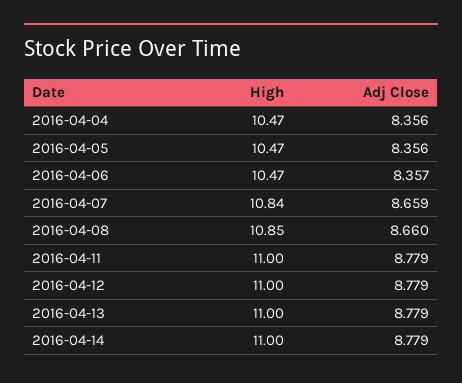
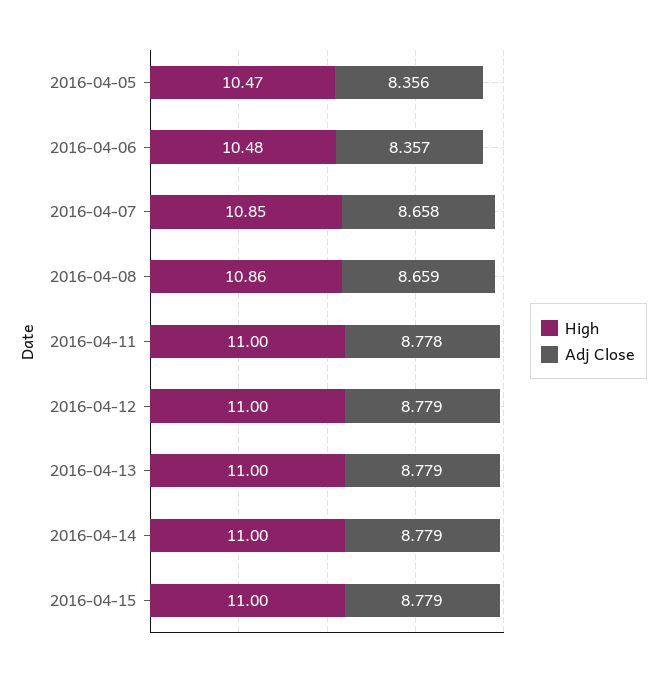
High, 2016-04-04: 10.47 -> none
Adj Close, 2016-04-04: 8.356 -> none
High, 2016-04-06: 10.47 -> 10.48
High, 2016-04-07: 10.84 -> 10.85
Adj Close, 2016-04-07: 8.659 -> 8.658
High, 2016-04-08: 10.85 -> 10.86
Adj Close, 2016-04-08: 8.66 -> 8.659
Adj Close, 2016-04-11: 8.779 -> 8.778
High, 2016-04-15: none -> 11
Adj Close, 2016-04-15: none -> 8.779

